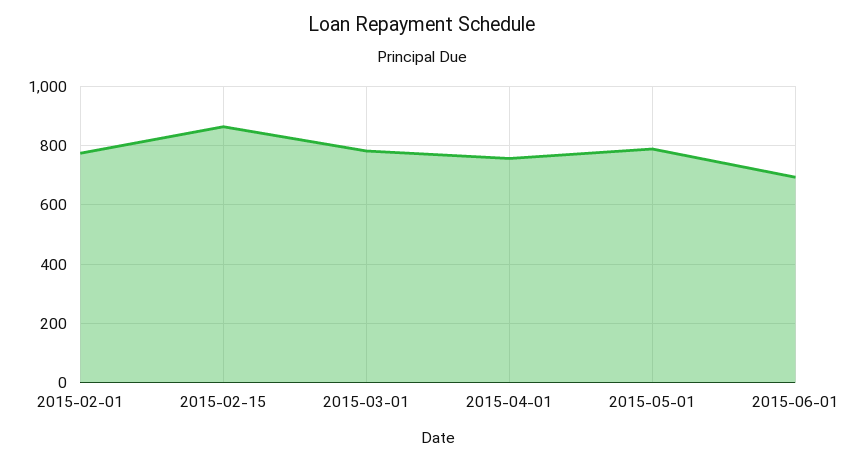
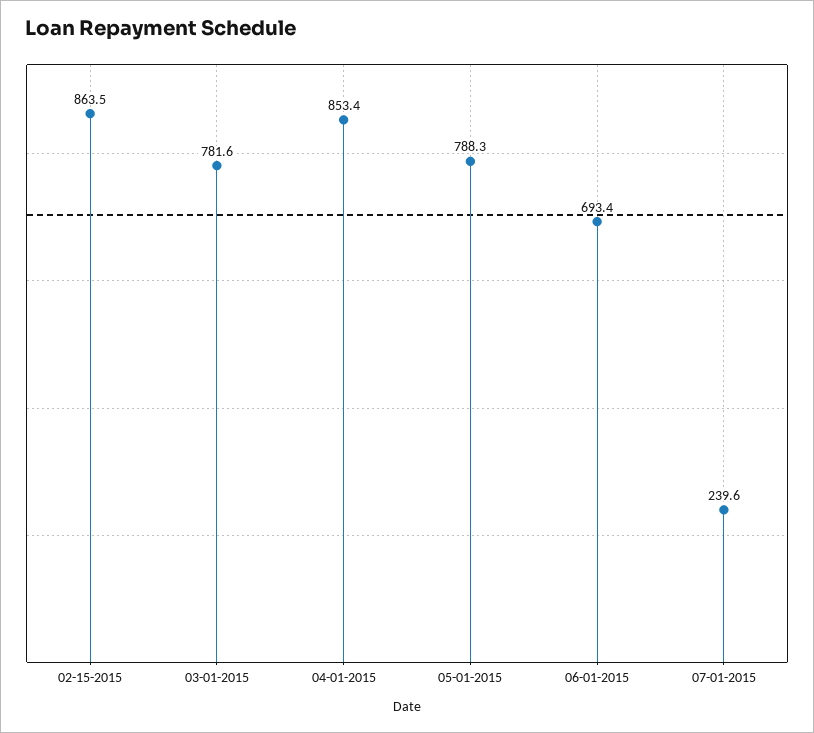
2015-02-01: 775 -> none
2015-04-01: 750 -> 853.4
07-01-2015: none -> 239.6

